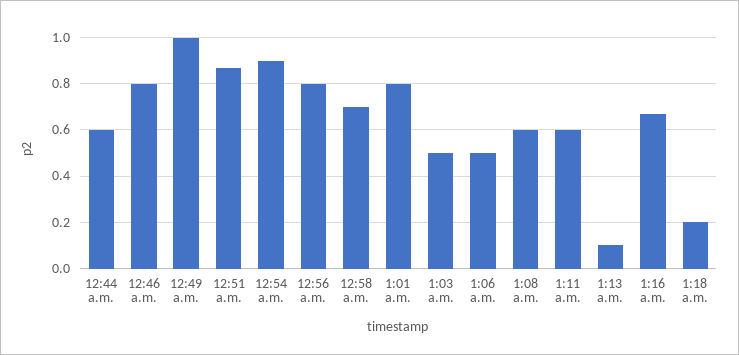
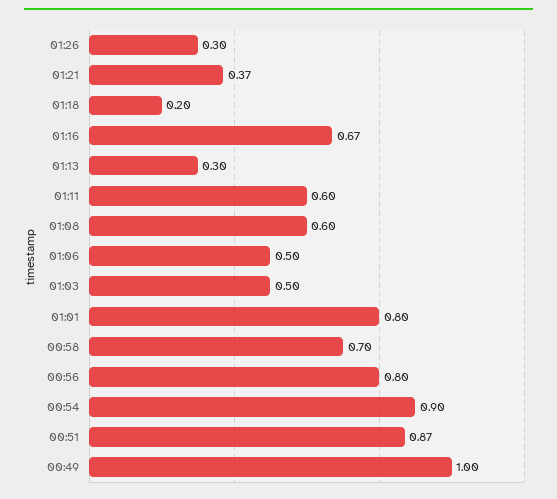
12:44 a.m.: 0.6 -> none
12:46 a.m.: 0.8 -> none
1:13 a.m.: 0.1 -> 0.3
01:26: none -> 0.3
01:21: none -> 0.37

